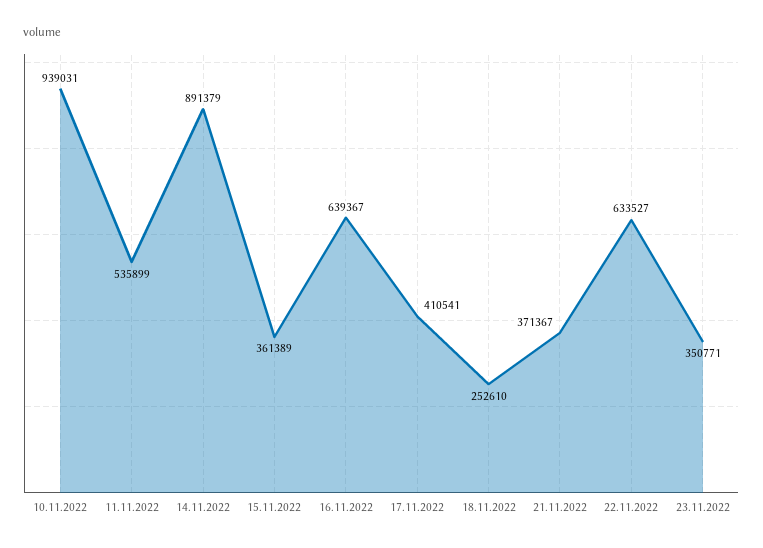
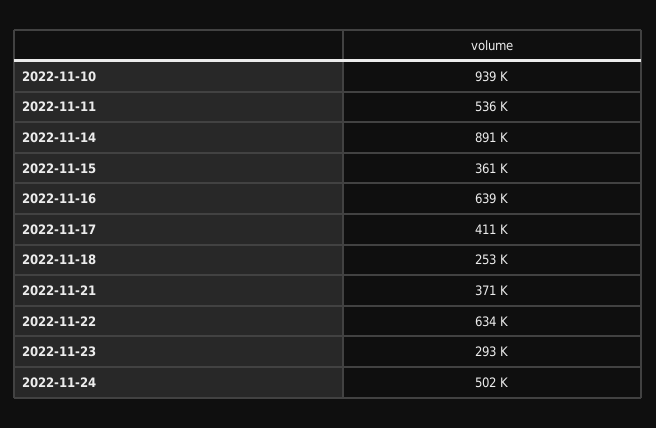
23.11.2022: 350771 -> 293000
2022-11-24: none -> 502000

